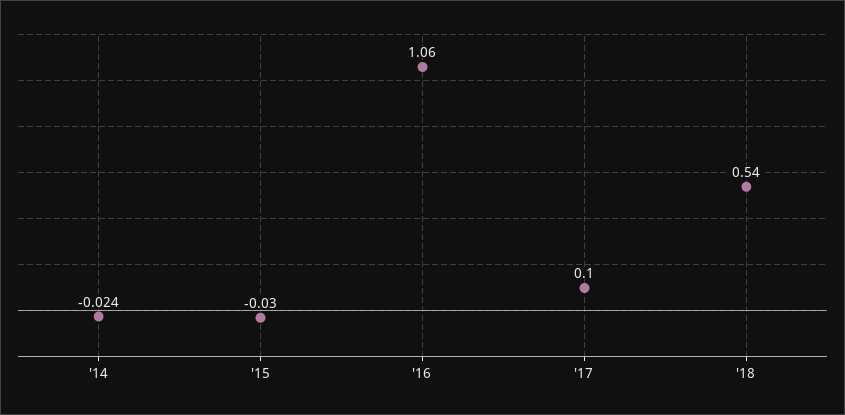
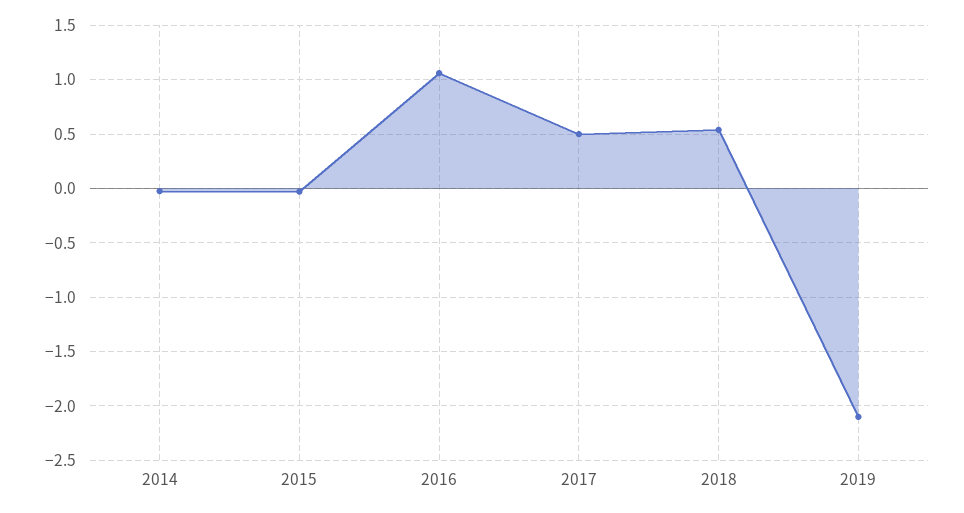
'17: 0.1 -> 0.5
2019: none -> -2.1

